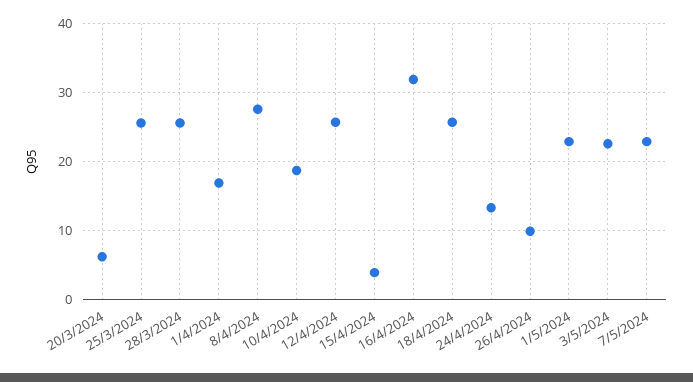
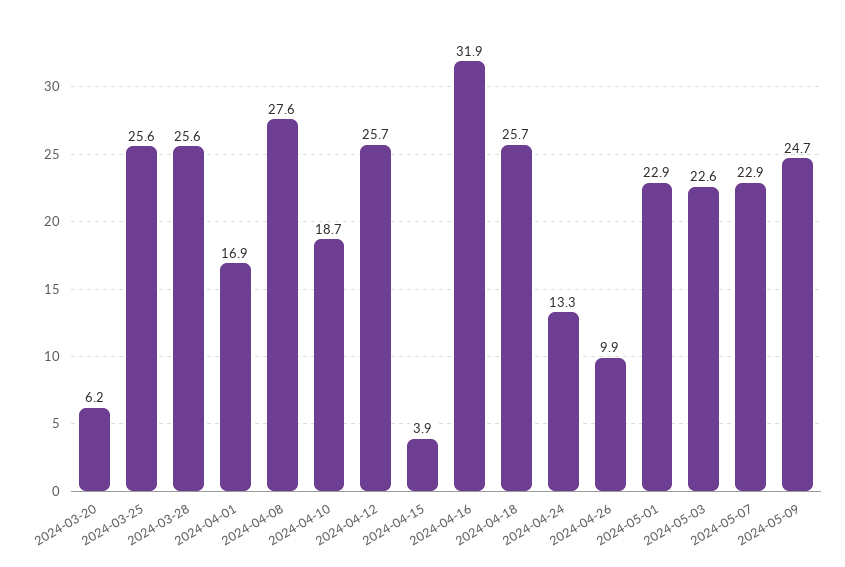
2024-05-09: none -> 24.7

